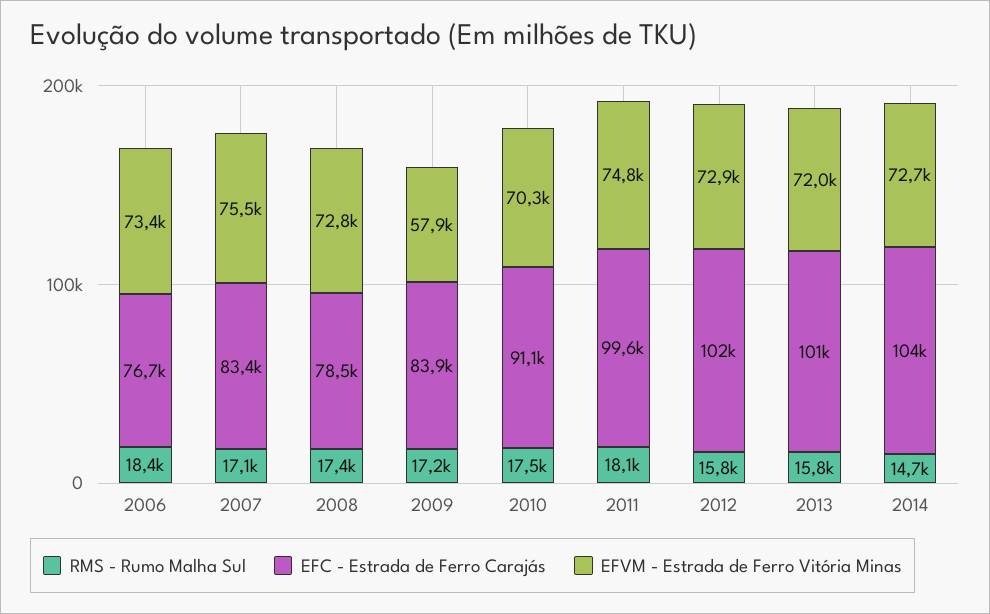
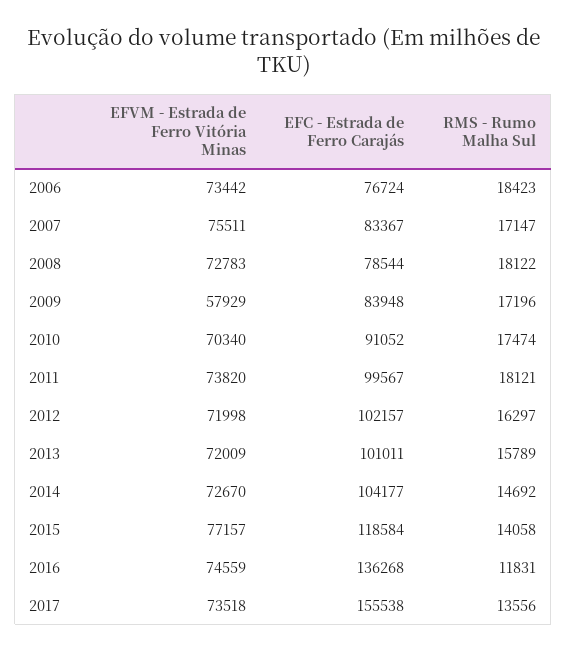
RMS - Rumo Malha Sul, 2008: 17400 -> 18122
EFVM - Estrada de Ferro Vitória Minas, 2011: 74800 -> 73820
RMS - Rumo Malha Sul, 2012: 15800 -> 16297
EFVM - Estrada de Ferro Vitória Minas, 2012: 72900 -> 71998
EFVM - Estrada de Ferro Vitória Minas, 2015: none -> 77157
EFC - Estrada de Ferro Carajás, 2015: none -> 118584
RMS - Rumo Malha Sul, 2015: none -> 14058
EFVM - Estrada de Ferro Vitória Minas, 2016: none -> 74559
EFC - Estrada de Ferro Carajás, 2016: none -> 136268
RMS - Rumo Malha Sul, 2016: none -> 11831
EFVM - Estrada de Ferro Vitória Minas, 2017: none -> 73518
EFC - Estrada de Ferro Carajás, 2017: none -> 155538
RMS - Rumo Malha Sul, 2017: none -> 13556

